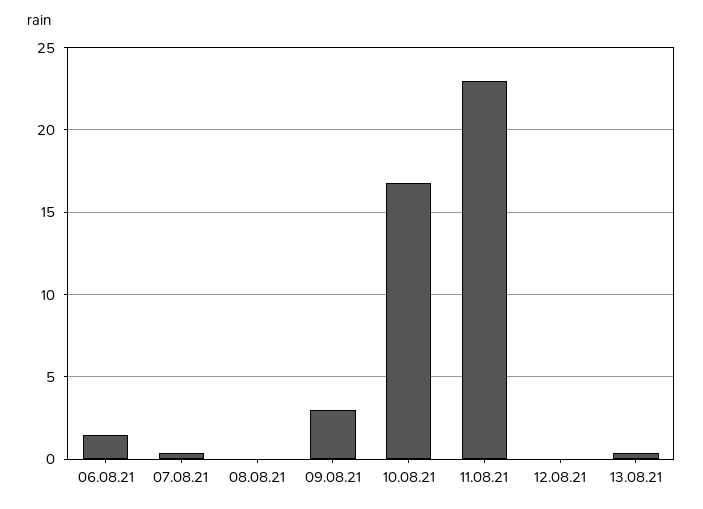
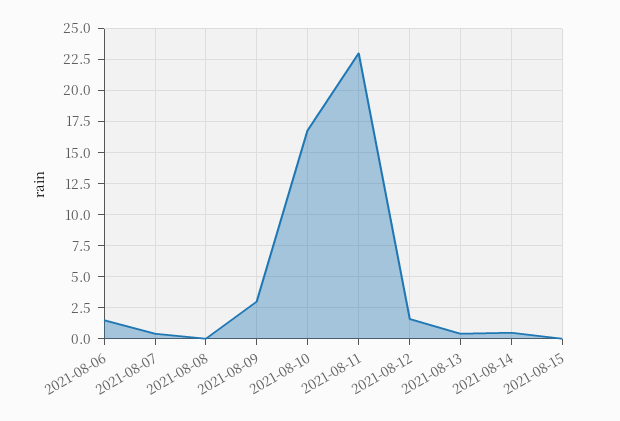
12.08.21: 0 -> 1.5
2021-08-14: none -> 0.5
2021-08-15: none -> 0

